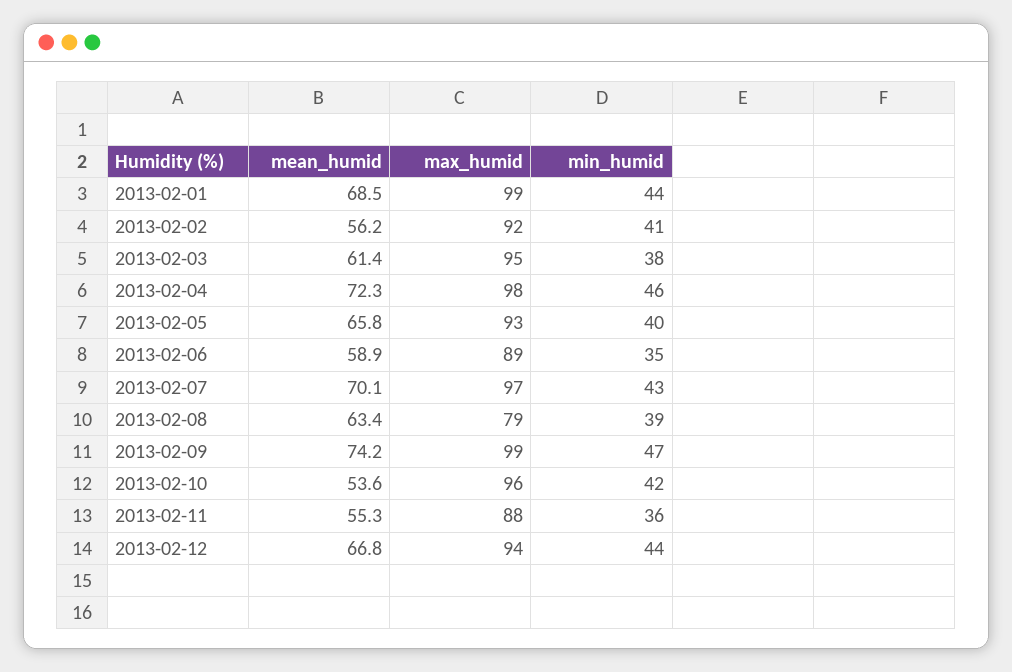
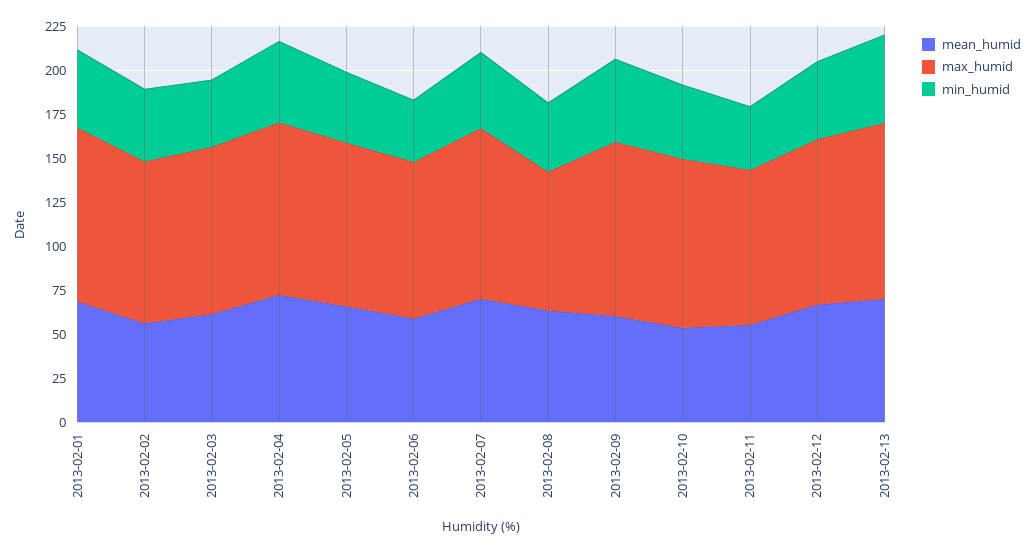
mean_humid, 2013-02-09: 74.2 -> 60
mean_humid, 2013-02-13: none -> 70
max_humid, 2013-02-13: none -> 100
min_humid, 2013-02-13: none -> 50

